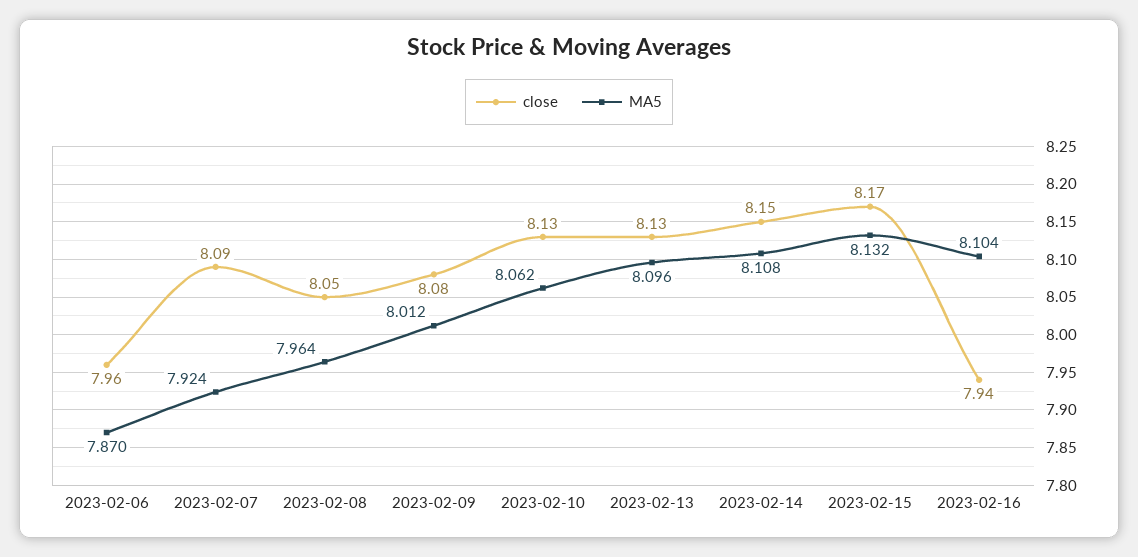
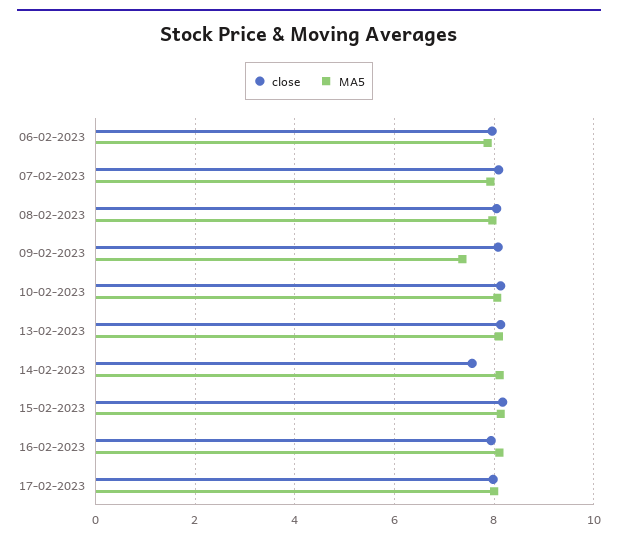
MA5, 2023-02-09: 8.012 -> 7.4
close, 2023-02-14: 8.15 -> 7.6
close, 17-02-2023: none -> 8
MA5, 17-02-2023: none -> 8

